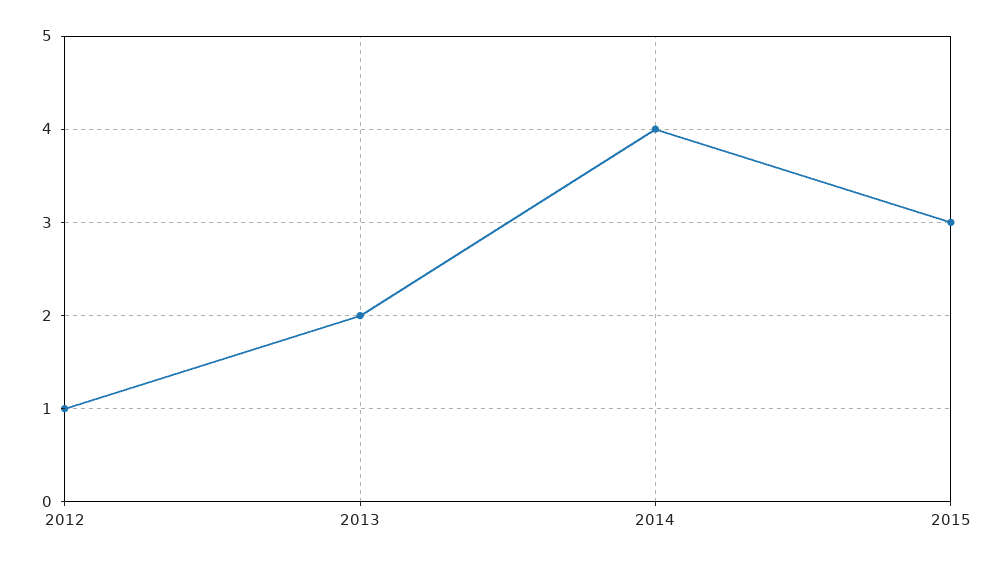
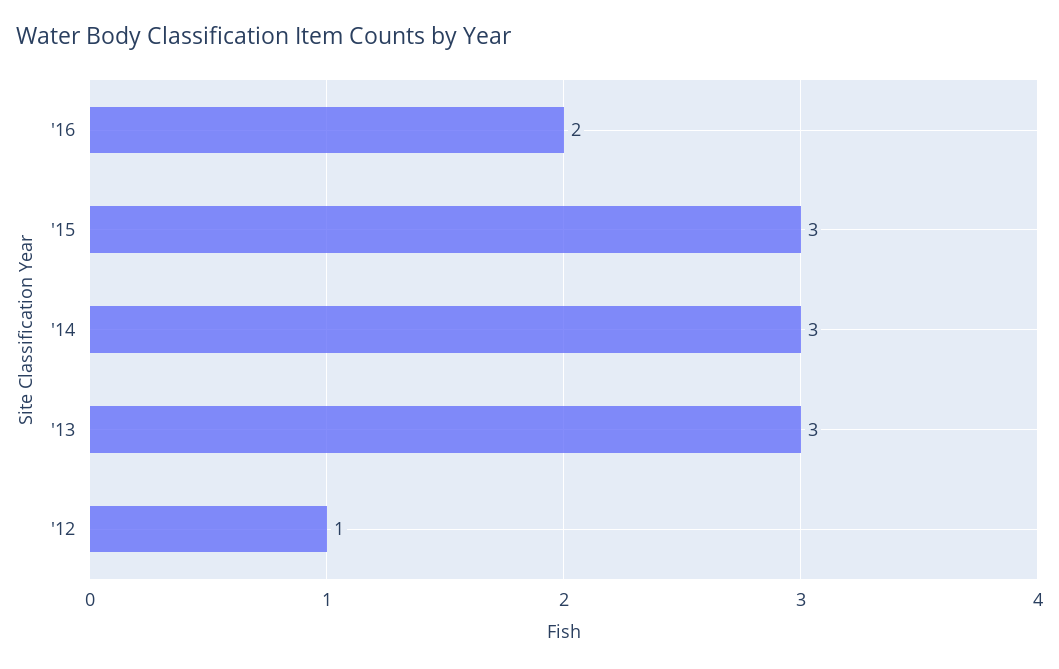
2013: 2 -> 3
2014: 4 -> 3
'16: none -> 2

